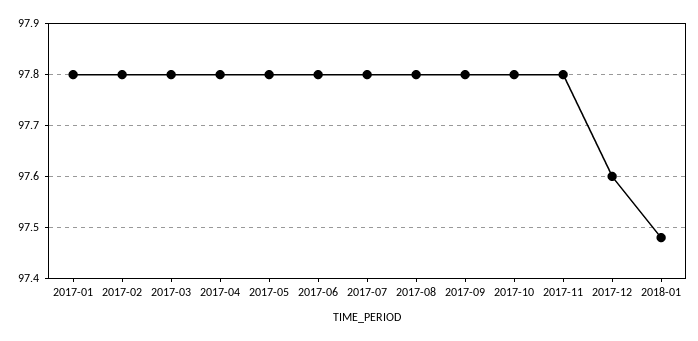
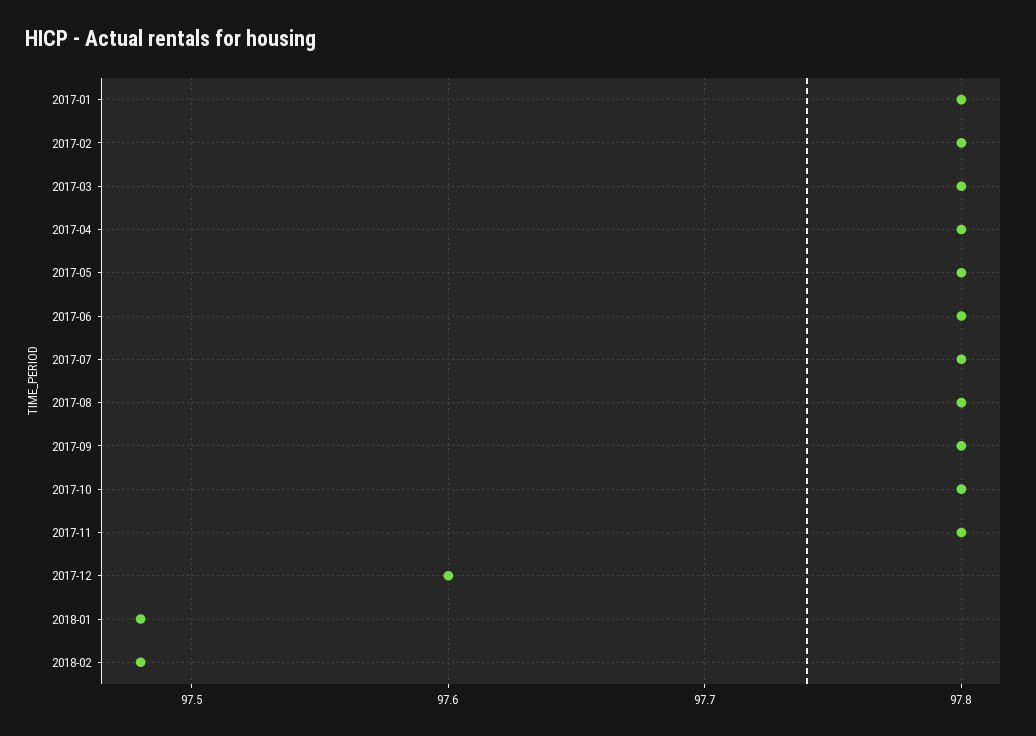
2018-02: none -> 97.48

